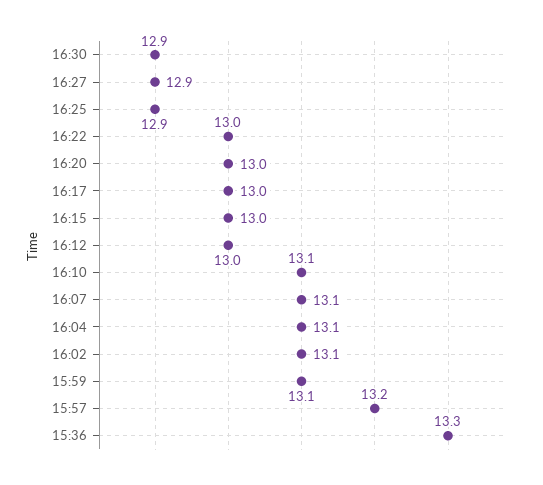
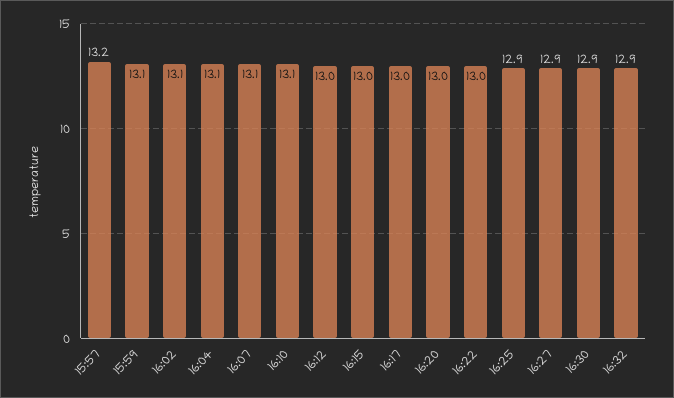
15:36: 13.3 -> none
16:32: none -> 12.9

